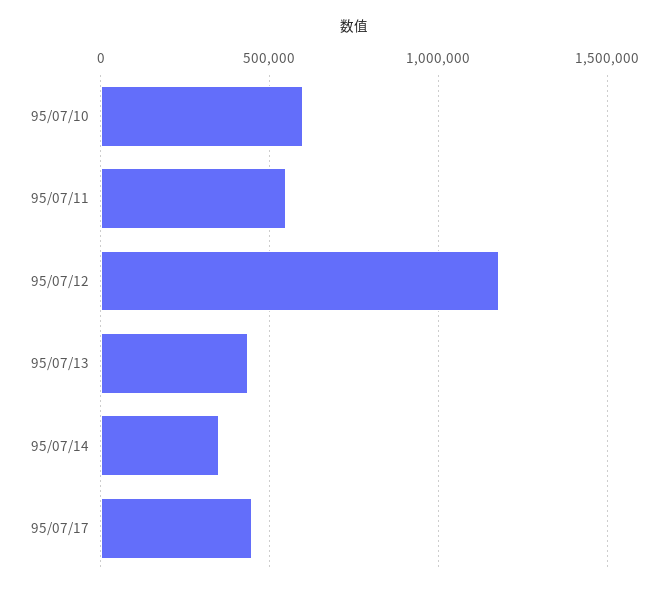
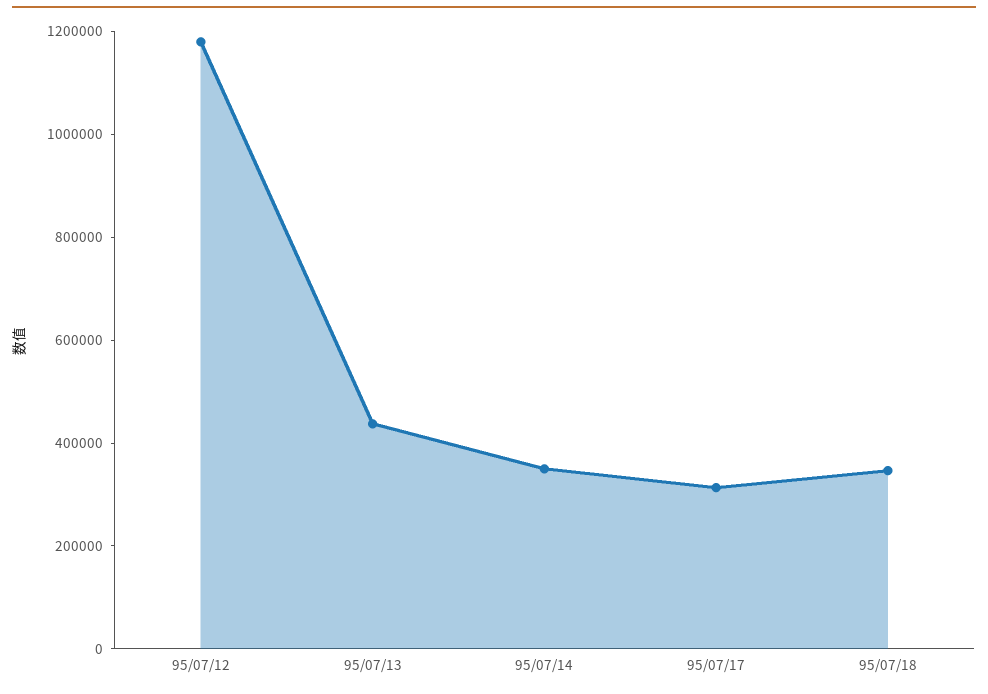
95/07/10: 600000 -> none
95/07/11: 550000 -> none
95/07/17: 450000 -> 300000
95/07/18: none -> 350000

